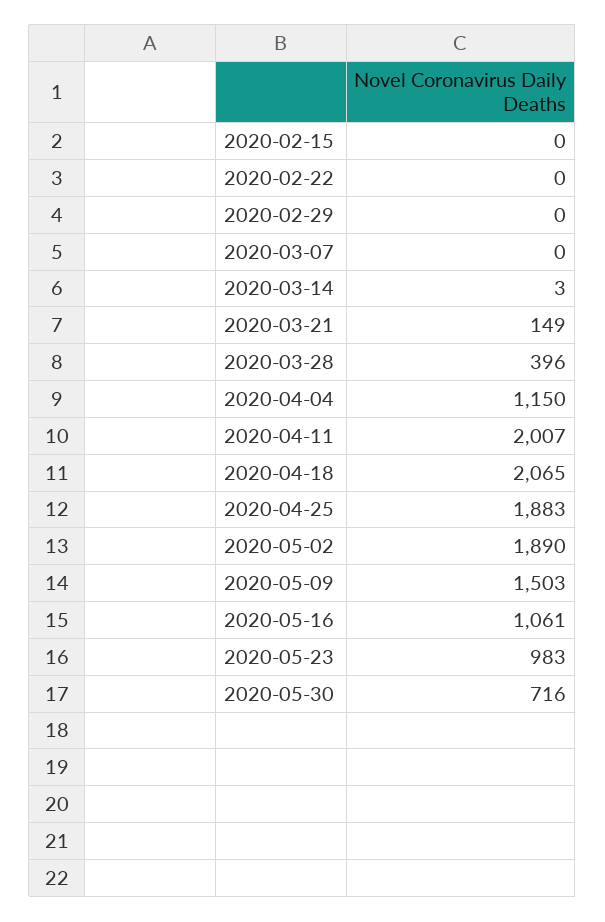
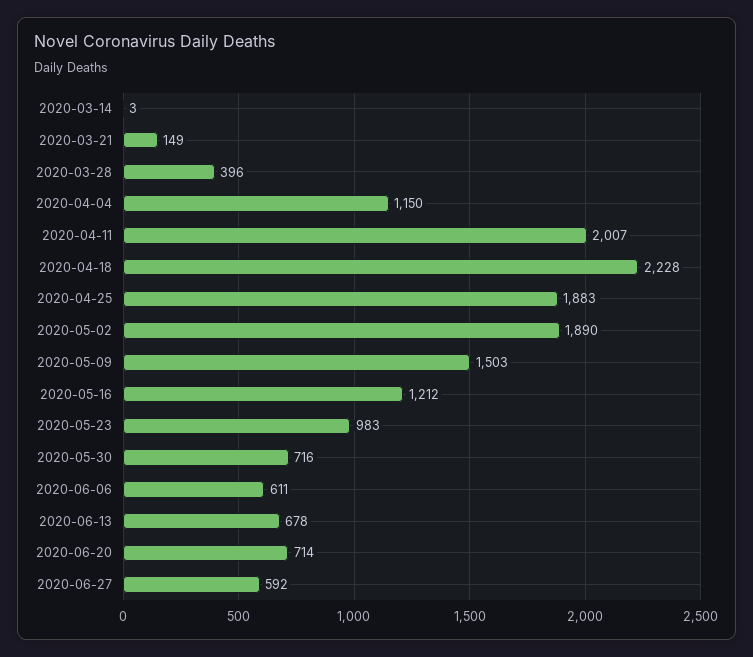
2020-02-15: 0 -> none
2020-02-22: 0 -> none
2020-02-29: 0 -> none
2020-03-07: 0 -> none
2020-04-18: 2065 -> 2228
2020-05-16: 1061 -> 1212
2020-06-06: none -> 611
2020-06-13: none -> 678
2020-06-20: none -> 714
2020-06-27: none -> 592

